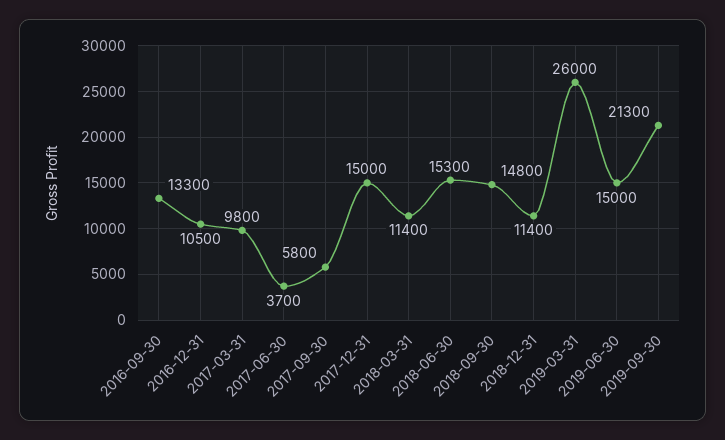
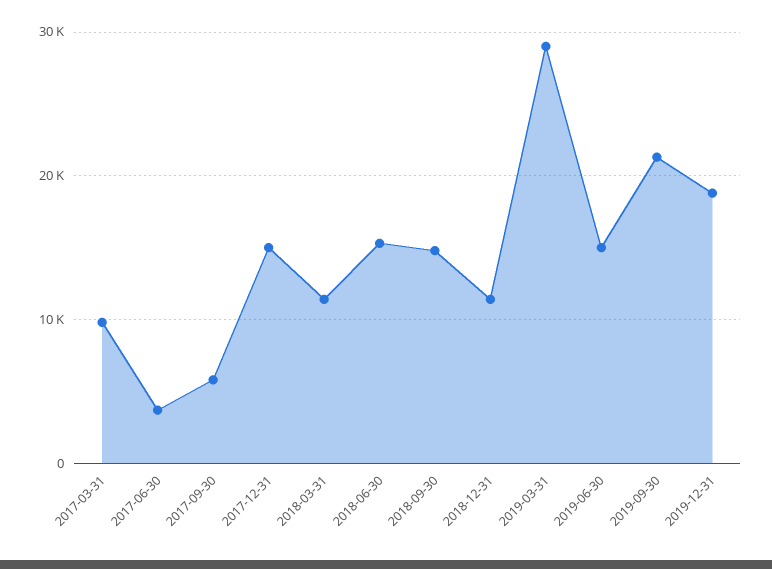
2016-09-30: 13300 -> none
2016-12-31: 10500 -> none
2019-03-31: 26000 -> 29000
2019-12-31: none -> 19000

